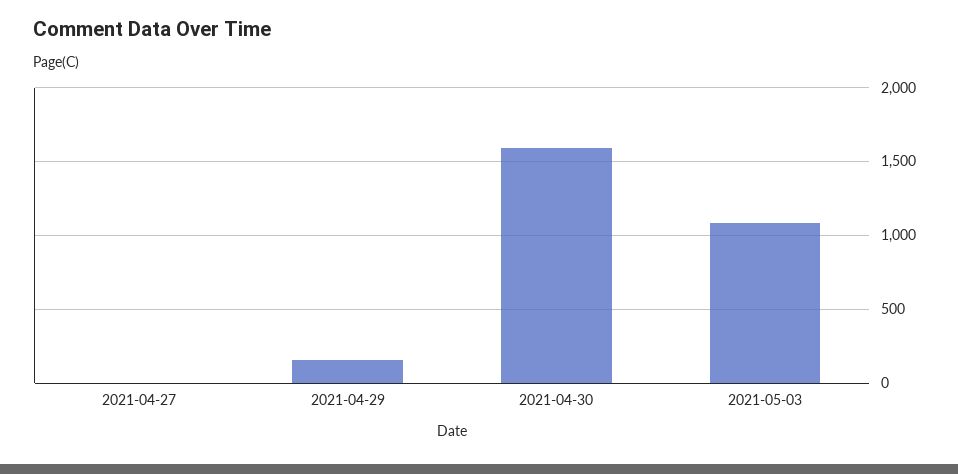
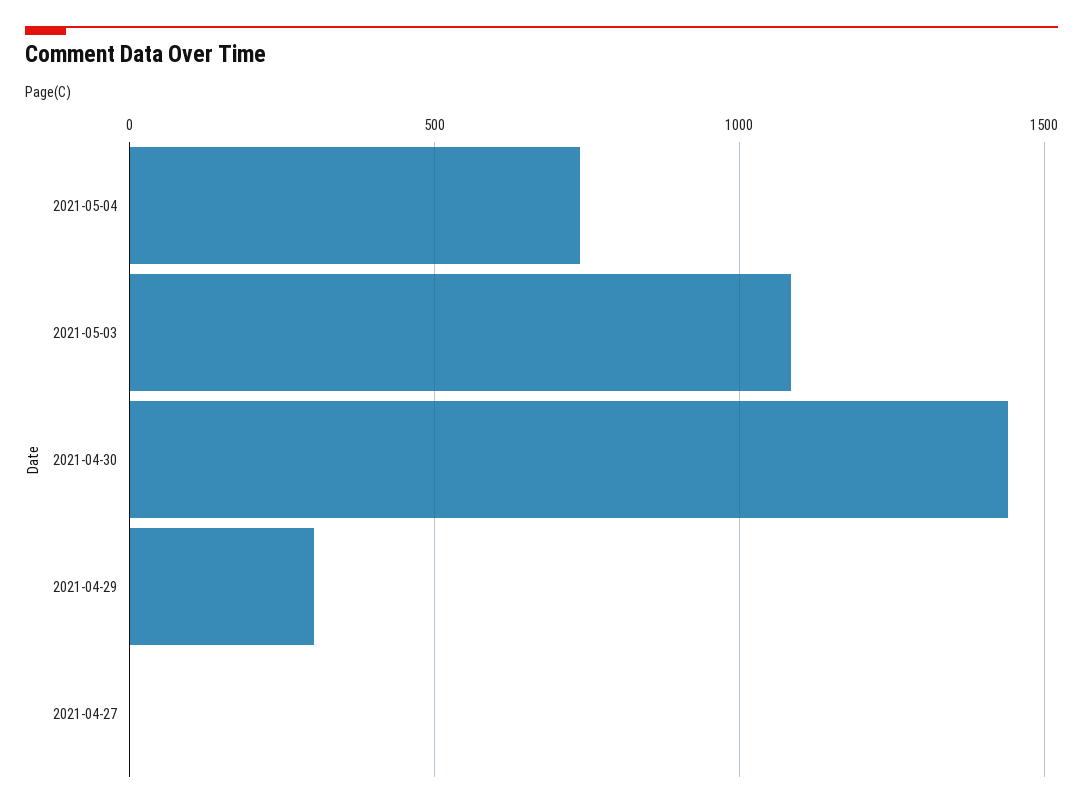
2021-04-29: 150 -> 300
2021-04-30: 1600 -> 1450
2021-05-04: none -> 750

